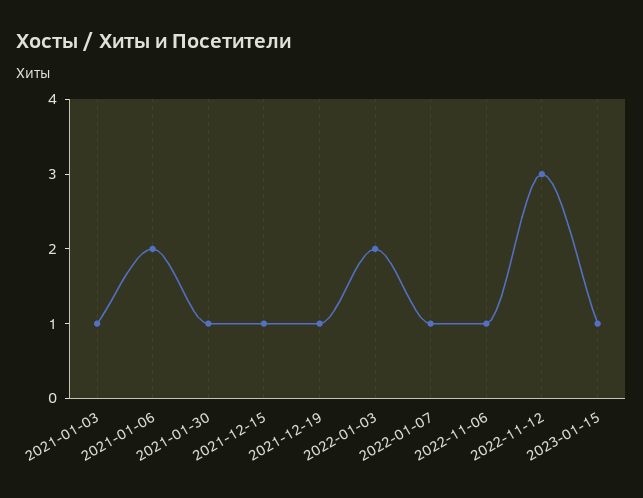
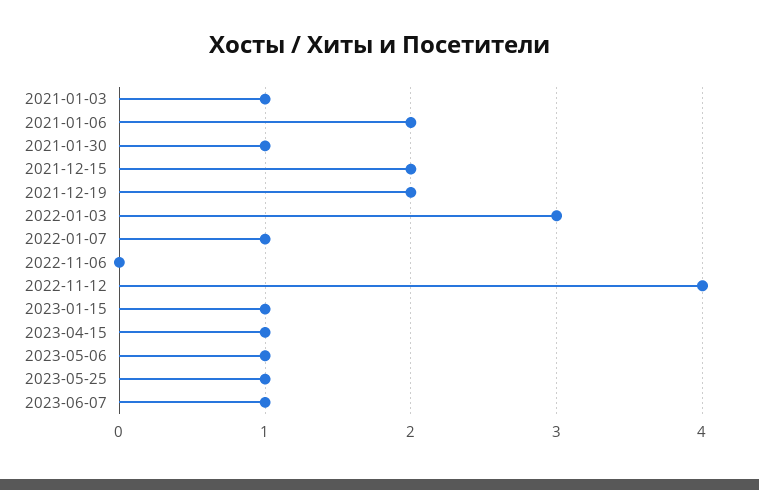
2021-12-15: 1 -> 2
2021-12-19: 1 -> 2
2022-01-03: 2 -> 3
2022-11-06: 1 -> 0
2022-11-12: 3 -> 4
2023-04-15: none -> 1
2023-05-06: none -> 1
2023-05-25: none -> 1
2023-06-07: none -> 1

